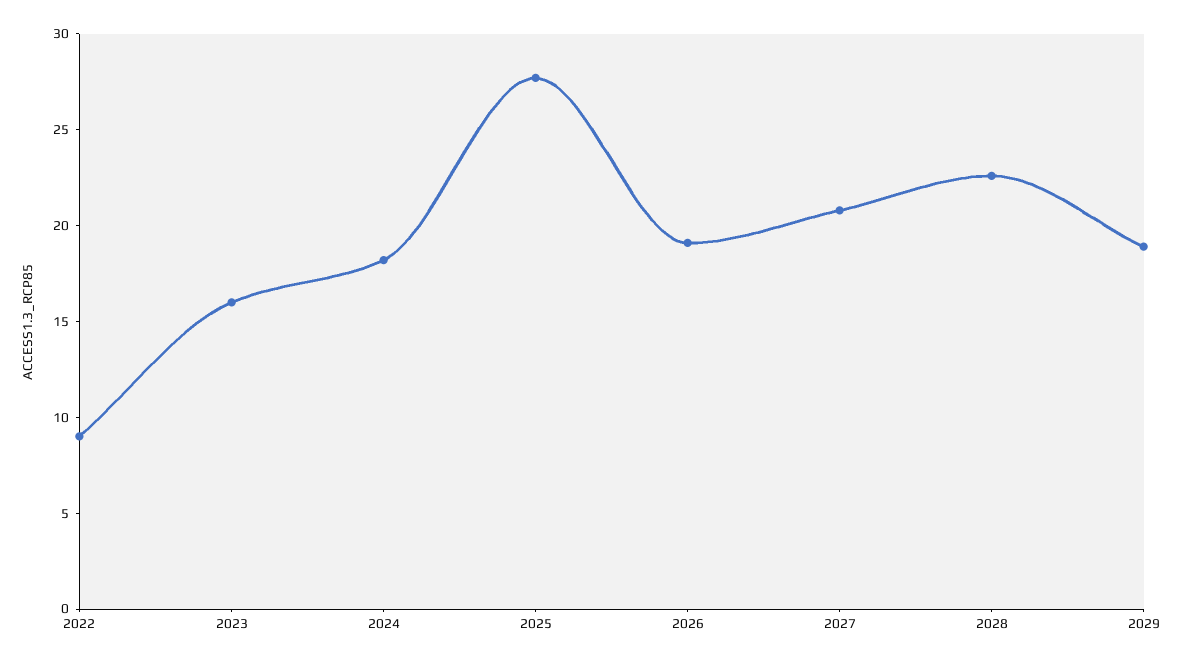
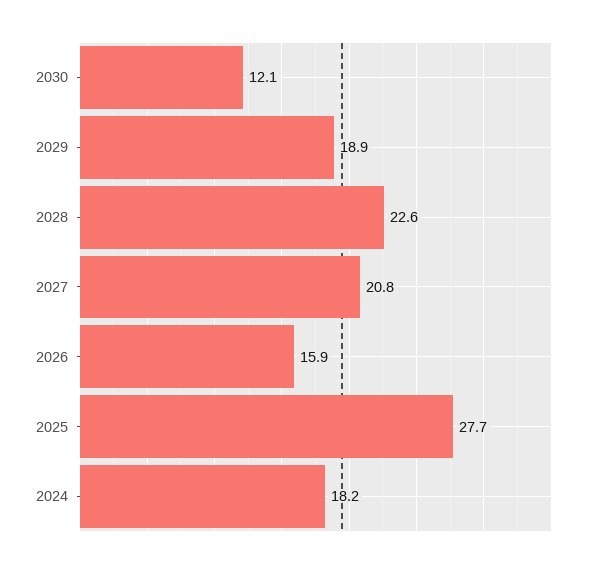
2022: 9 -> none
2023: 16 -> none
2026: 19 -> 15.9
2030: none -> 12.1

